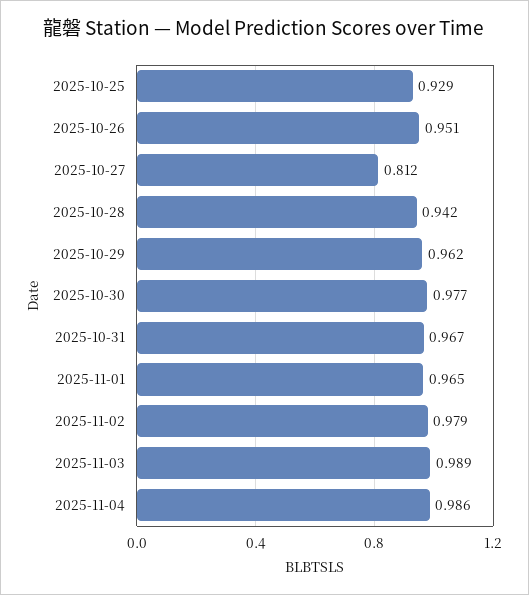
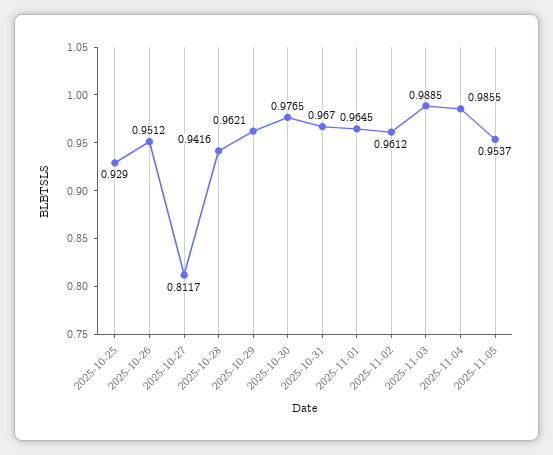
2025-11-02: 0.979 -> 0.9612
2025-11-05: none -> 0.9537

